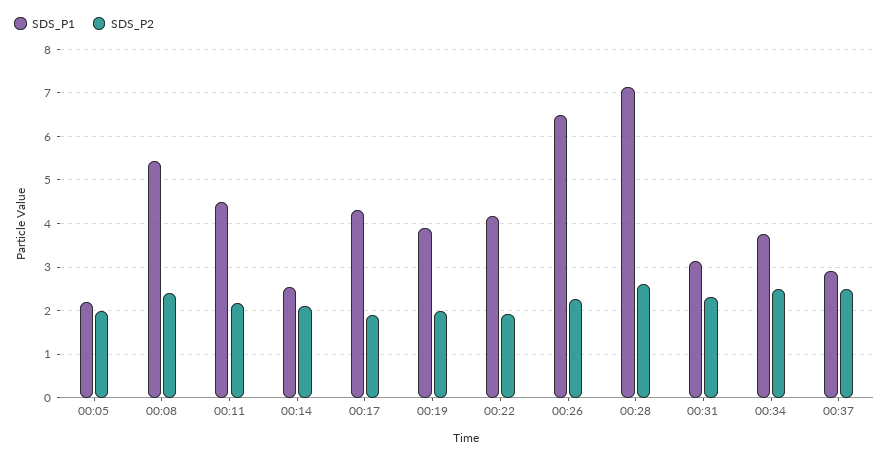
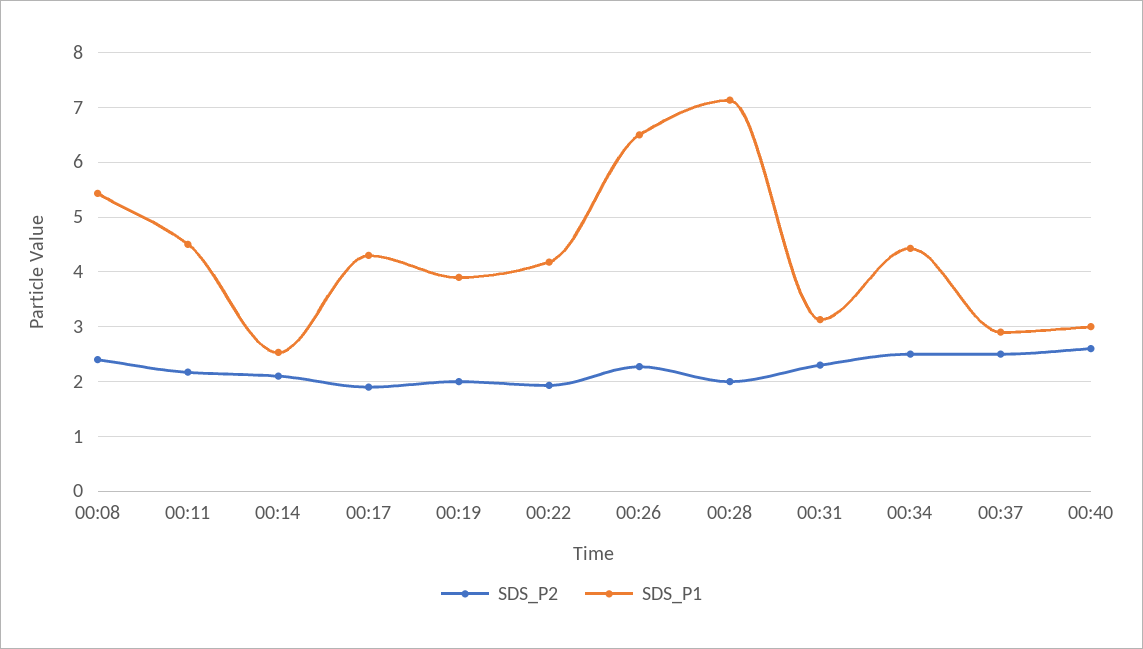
SDS_P1, 00:05: 2.2 -> none
SDS_P2, 00:05: 2 -> none
SDS_P2, 00:28: 2.6 -> 2
SDS_P1, 00:34: 3.8 -> 4.4
SDS_P2, 00:40: none -> 2.6
SDS_P1, 00:40: none -> 3

